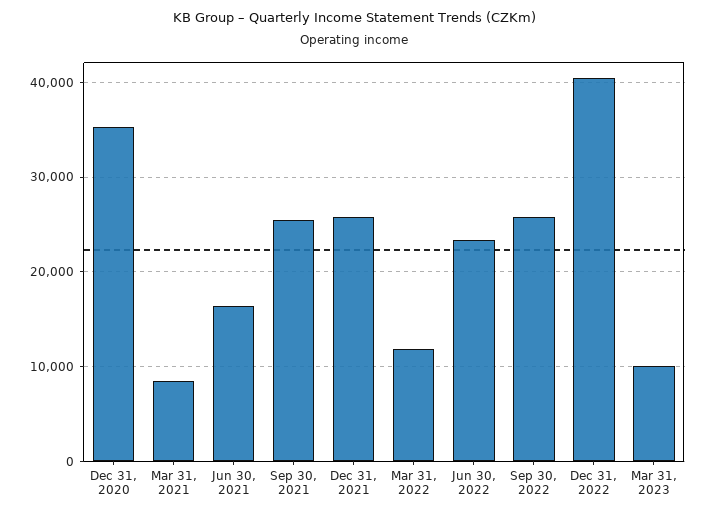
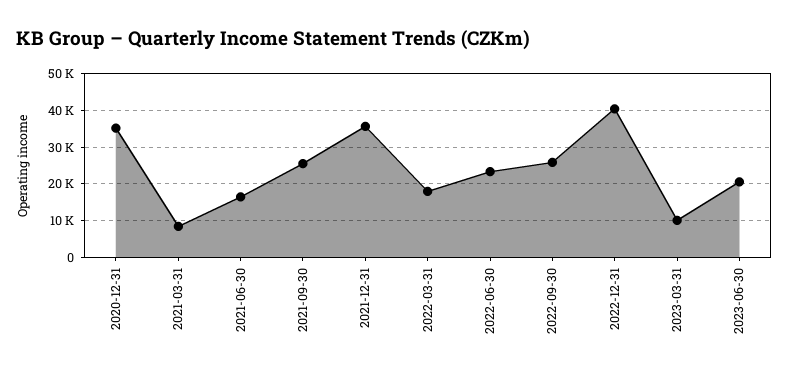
Dec 31, 2021: 26000 -> 36000
Mar 31, 2022: 12000 -> 18000
2023-06-30: none -> 20000

